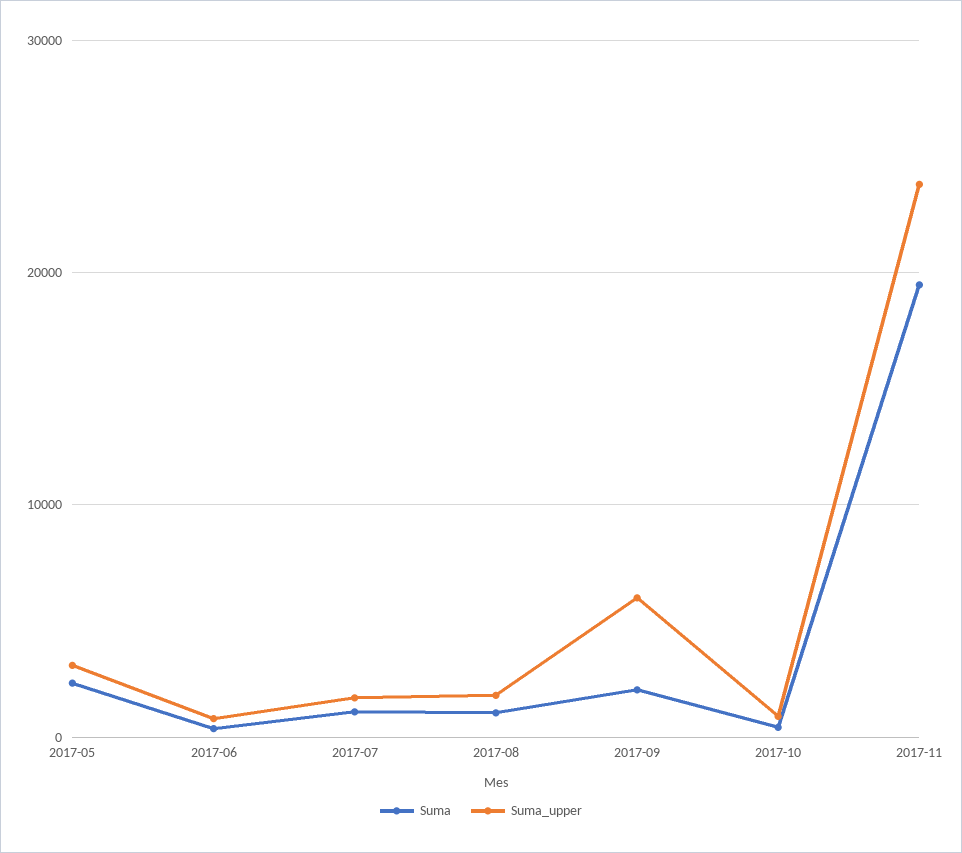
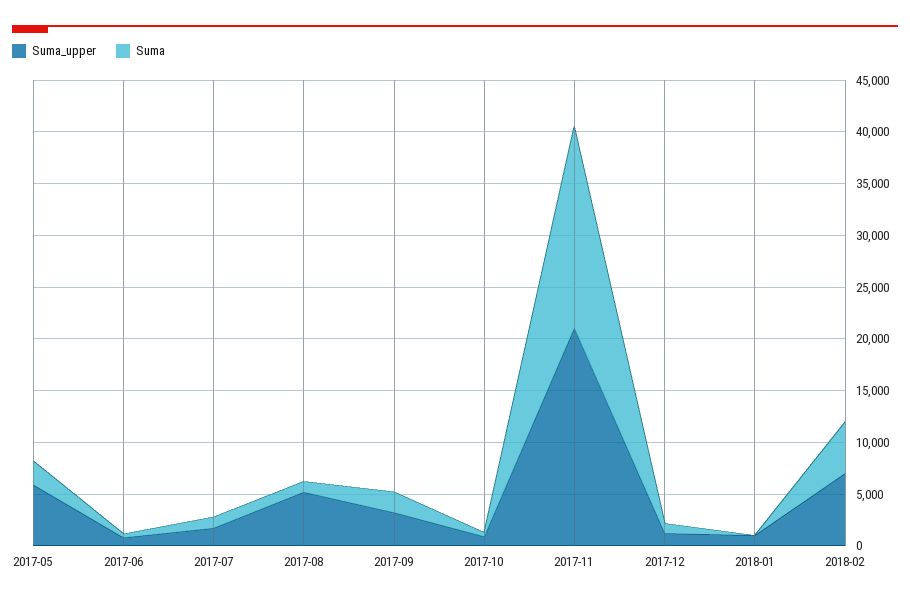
Suma_upper, 2017-05: 3000 -> 6000
Suma_upper, 2017-08: 2000 -> 5000
Suma_upper, 2017-09: 6000 -> 3000
Suma_upper, 2017-11: 24000 -> 21000
Suma_upper, 2017-12: none -> 1000
Suma, 2017-12: none -> 1000
Suma_upper, 2018-01: none -> 1000
Suma, 2018-01: none -> 0
Suma_upper, 2018-02: none -> 7000
Suma, 2018-02: none -> 5000

